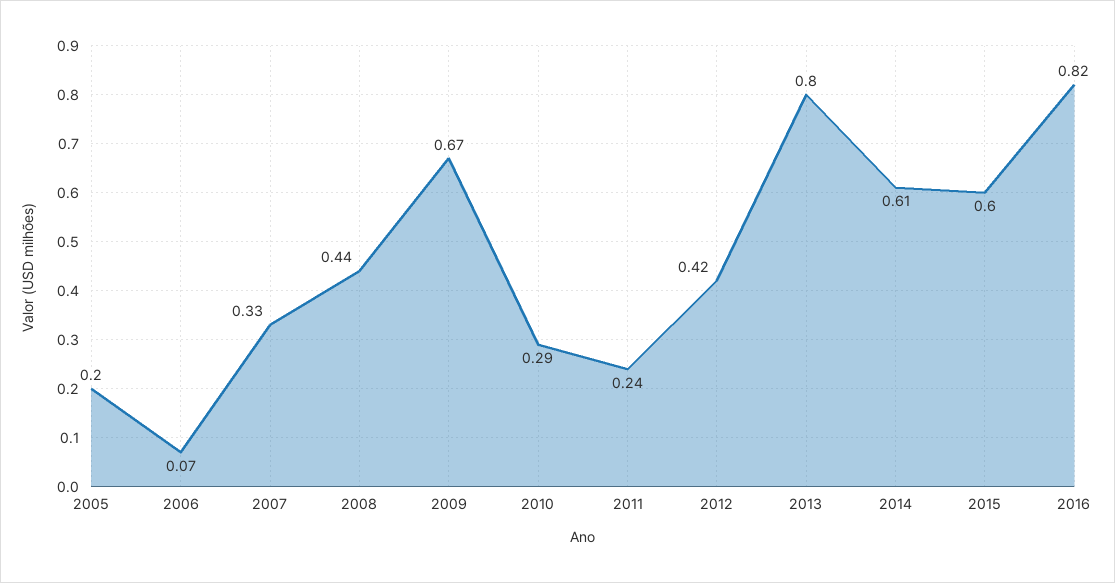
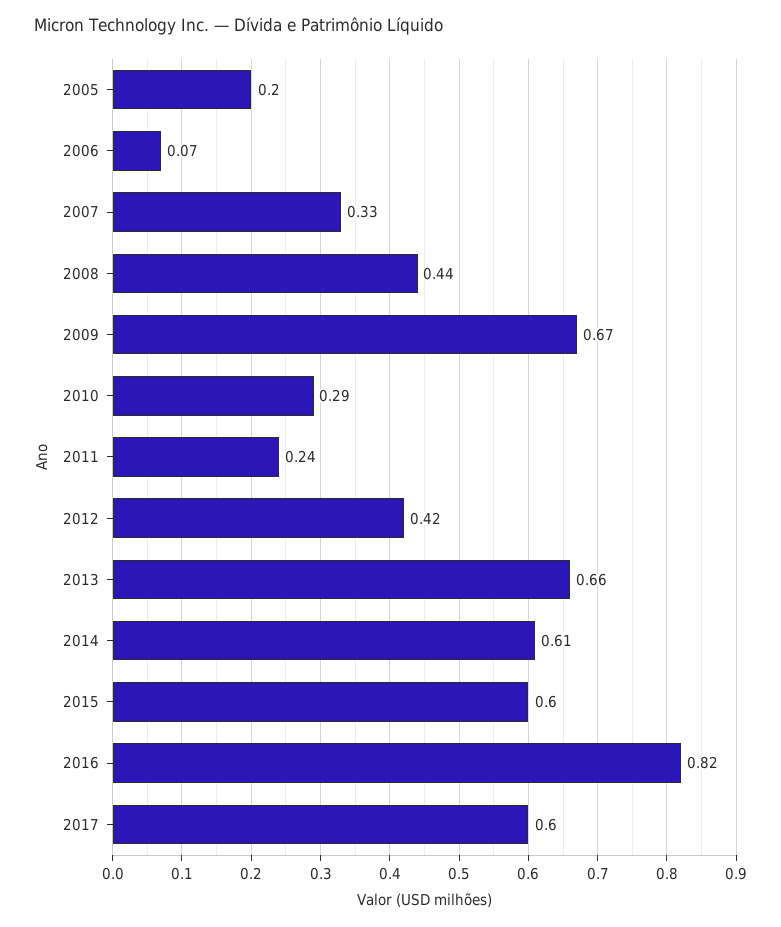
2013: 0.8 -> 0.66
2017: none -> 0.6

